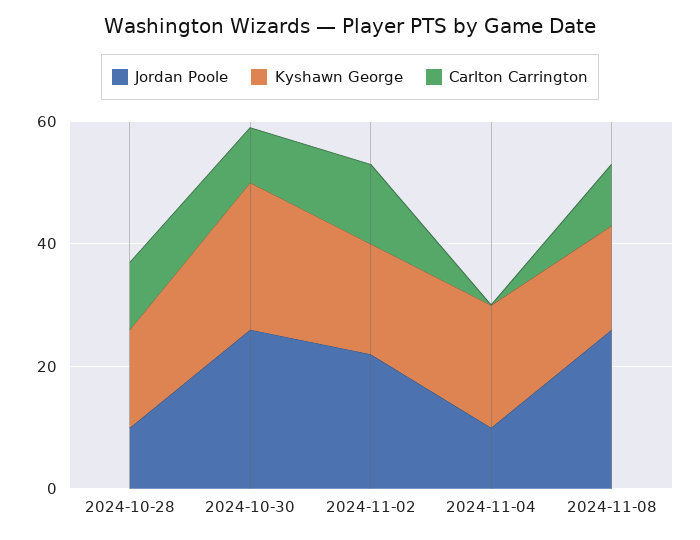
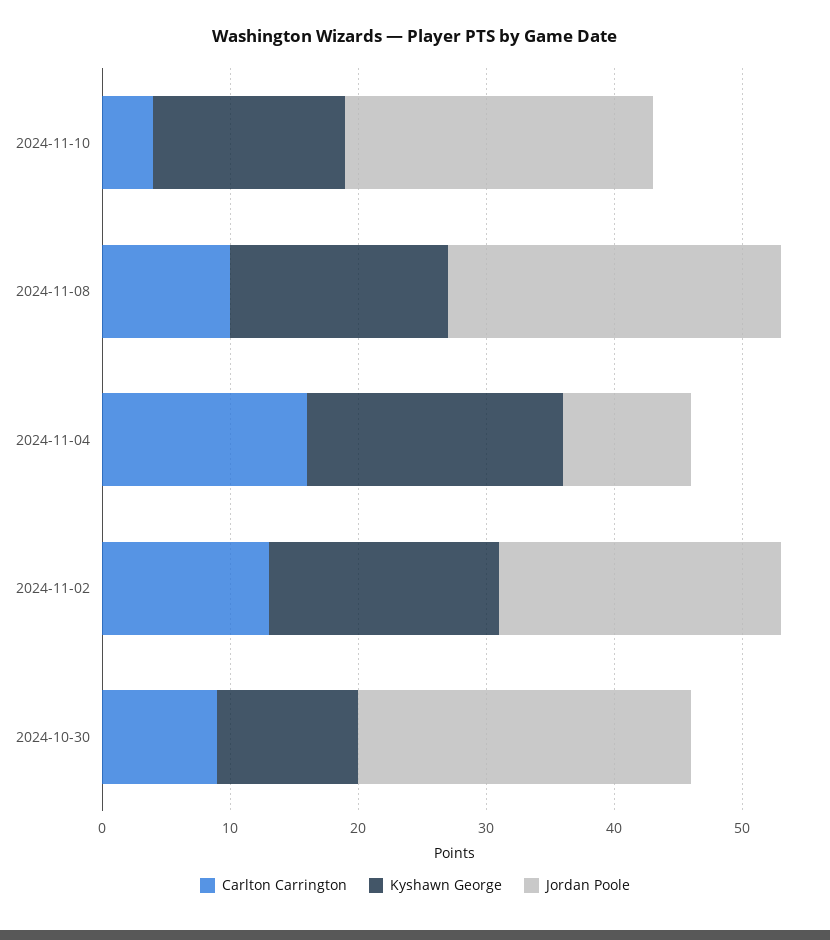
Jordan Poole, 2024-10-28: 10 -> none
Kyshawn George, 2024-10-28: 15 -> none
Carlton Carrington, 2024-10-28: 10 -> none
Kyshawn George, 2024-10-30: 25 -> 11
Carlton Carrington, 2024-11-04: 0 -> 16
Carlton Carrington, 2024-11-10: none -> 4
Kyshawn George, 2024-11-10: none -> 15
Jordan Poole, 2024-11-10: none -> 24

